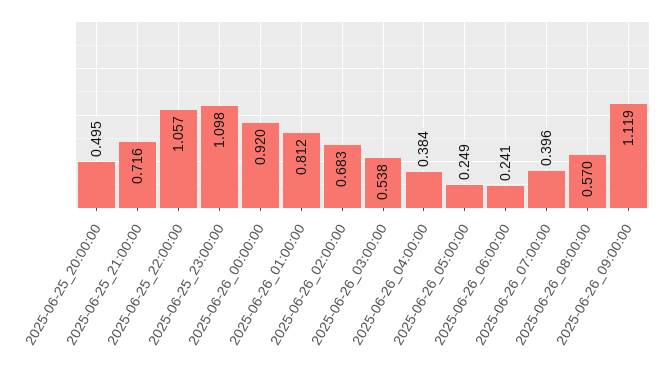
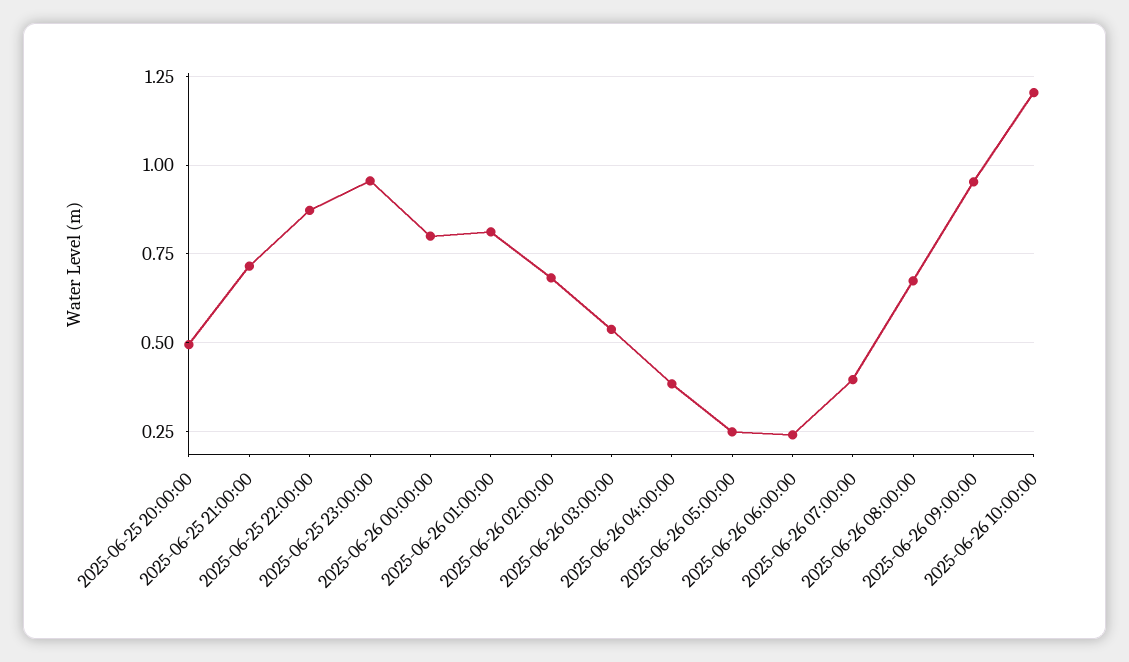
2025-06-25_22:00:00: 1.057 -> 0.875
2025-06-25_23:00:00: 1.098 -> 0.95
2025-06-26_00:00:00: 0.92 -> 0.8
2025-06-26_08:00:00: 0.57 -> 0.675
2025-06-26_09:00:00: 1.119 -> 0.95
2025-06-26 10:00:00: none -> 1.2

